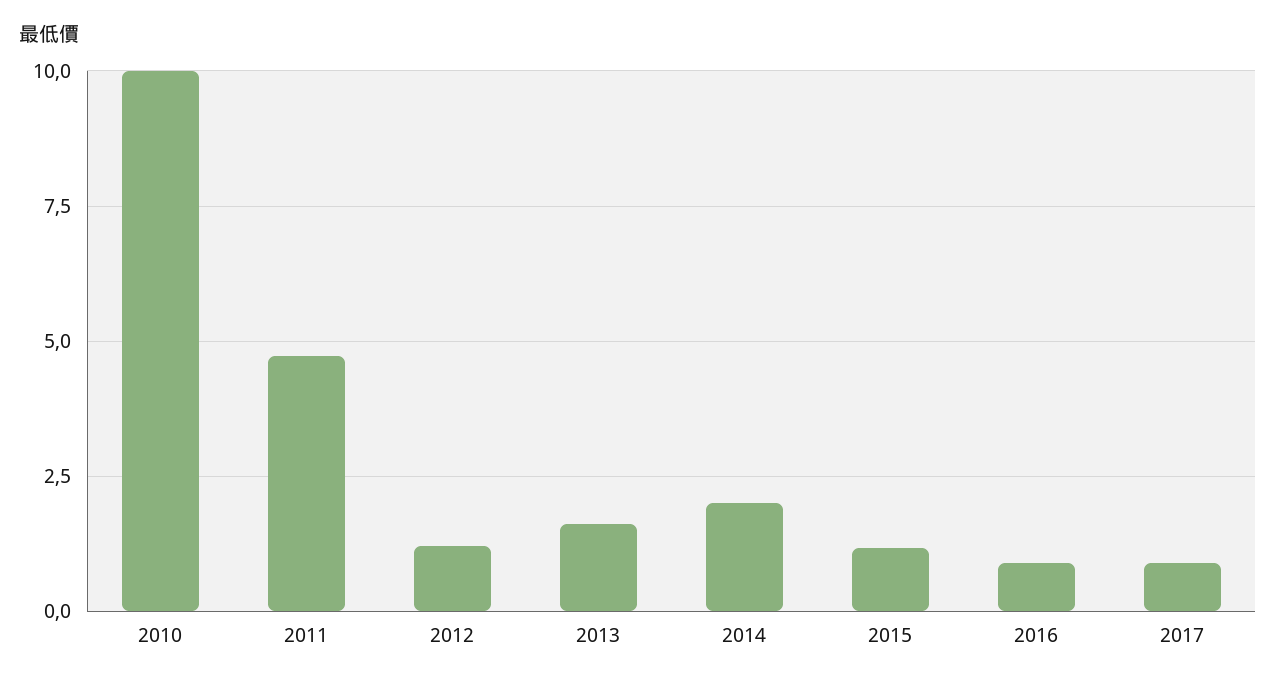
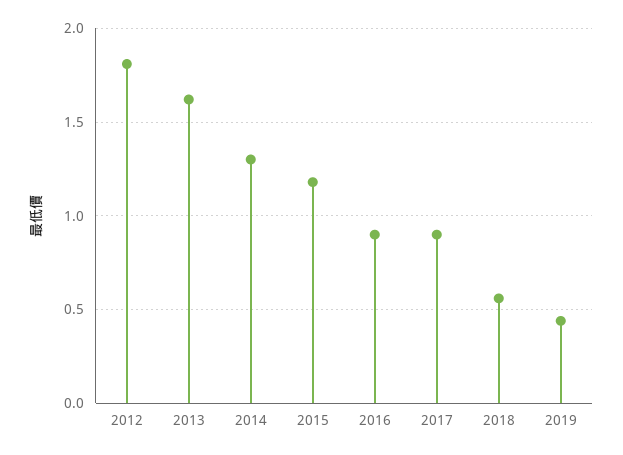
2010: 10 -> none
2011: 4.75 -> none
2012: 1.25 -> 1.8
2014: 2 -> 1.3
2018: none -> 0.55
2019: none -> 0.45

